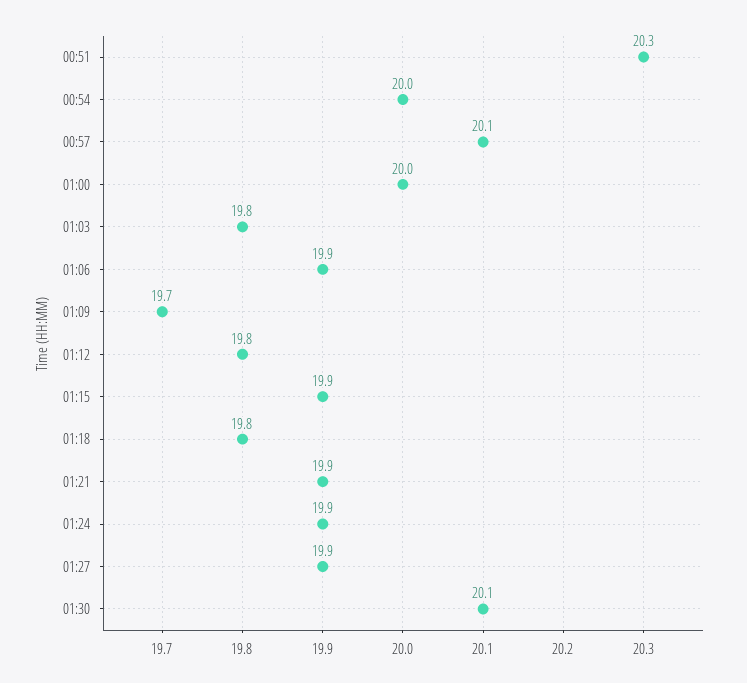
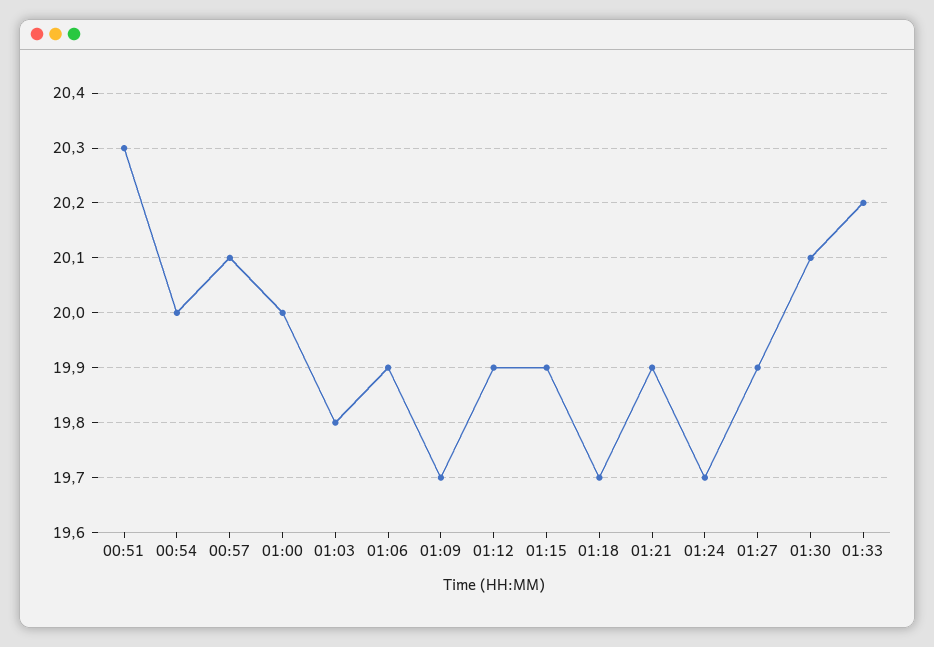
01:12: 19.8 -> 19.9
01:18: 19.8 -> 19.7
01:24: 19.9 -> 19.7
01:33: none -> 20.2

